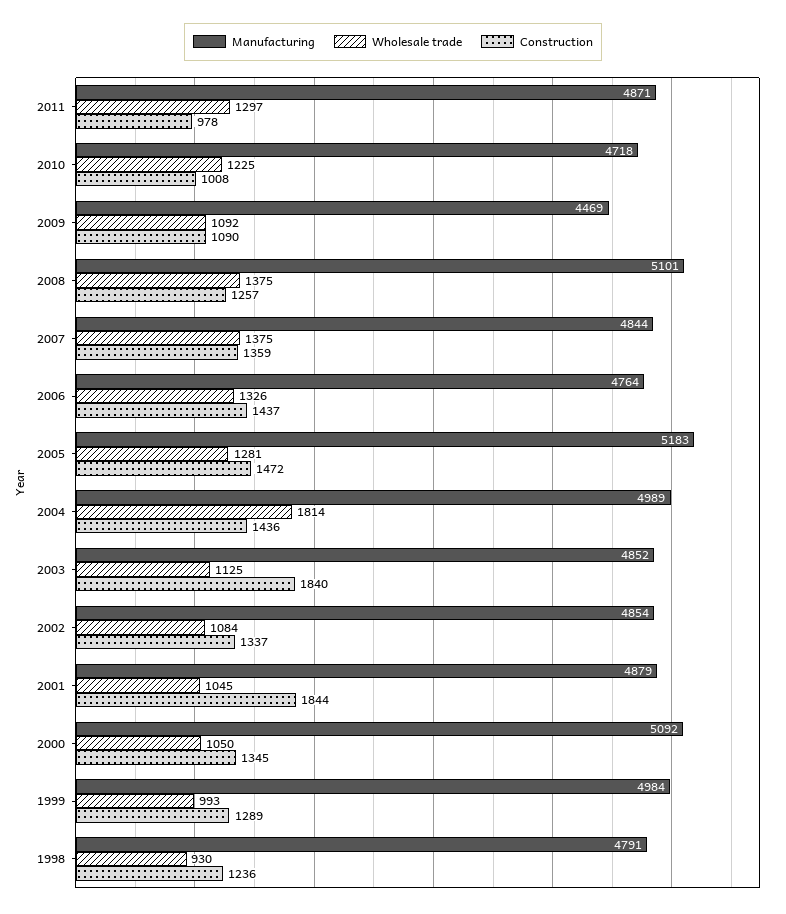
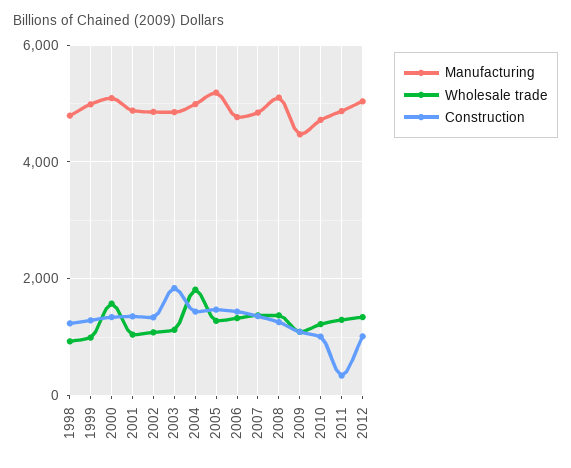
Construction, 2011: 978 -> 400
Construction, 2001: 1844 -> 1400
Wholesale trade, 2000: 1050 -> 1600
Manufacturing, 2012: none -> 5000
Wholesale trade, 2012: none -> 1400
Construction, 2012: none -> 1000

